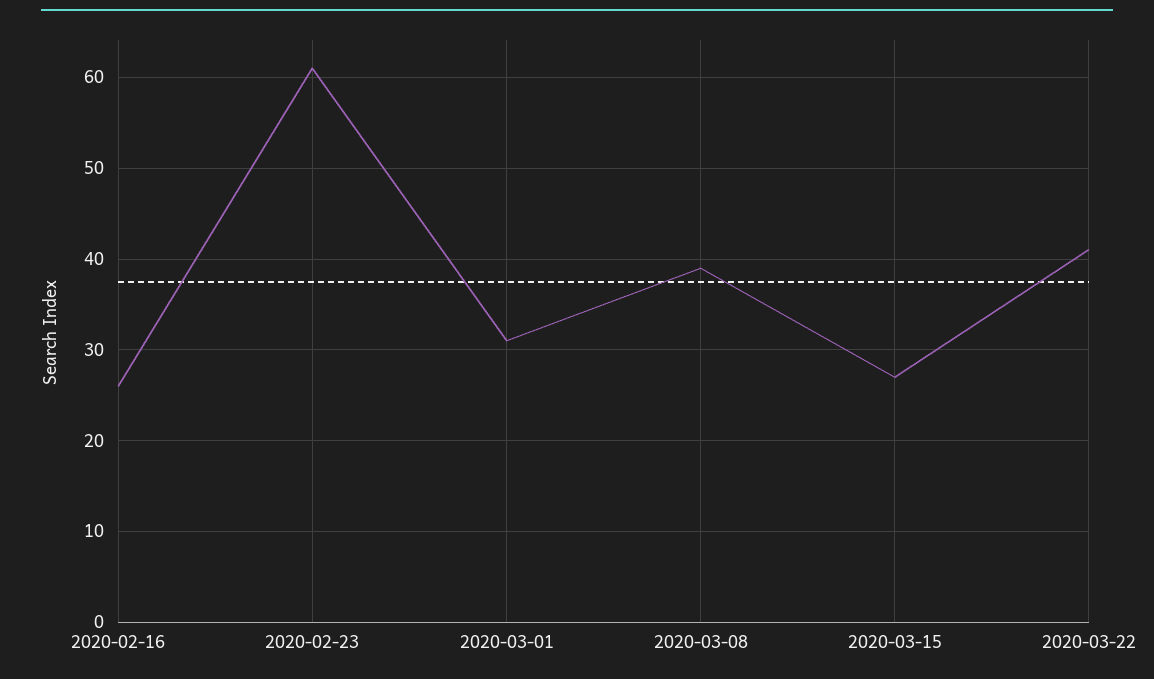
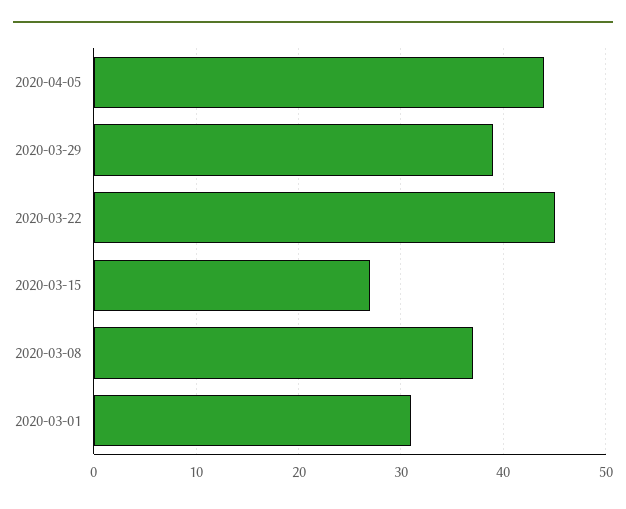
2020-02-16: 26 -> none
2020-02-23: 61 -> none
2020-03-08: 39 -> 37
2020-03-22: 41 -> 45
2020-04-05: none -> 44
2020-03-29: none -> 39

